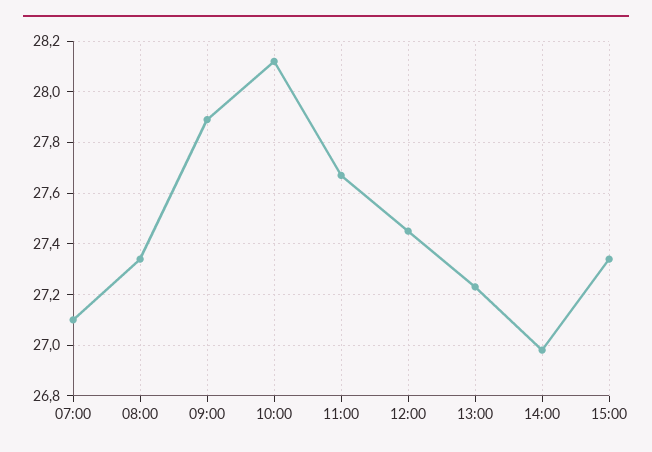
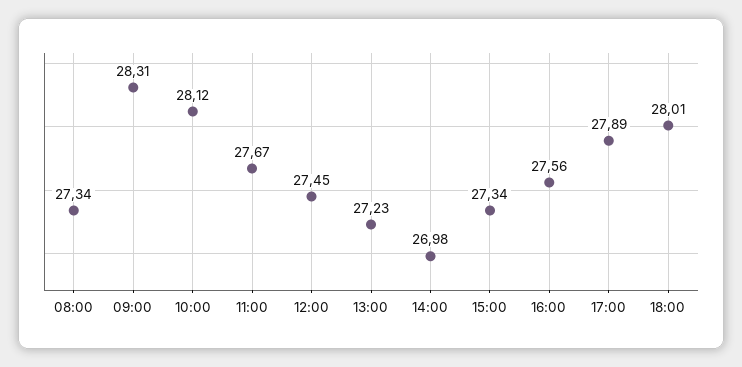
07:00: 27.1 -> none
09:00: 27.9 -> 28.31
16:00: none -> 27.56
17:00: none -> 27.89
18:00: none -> 28.01

